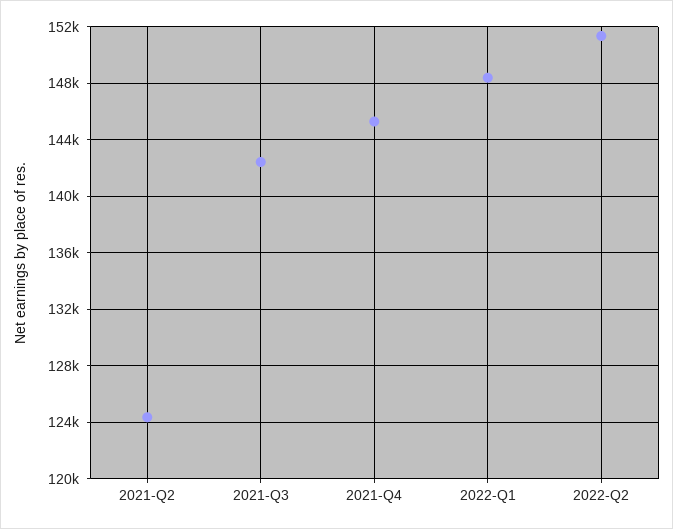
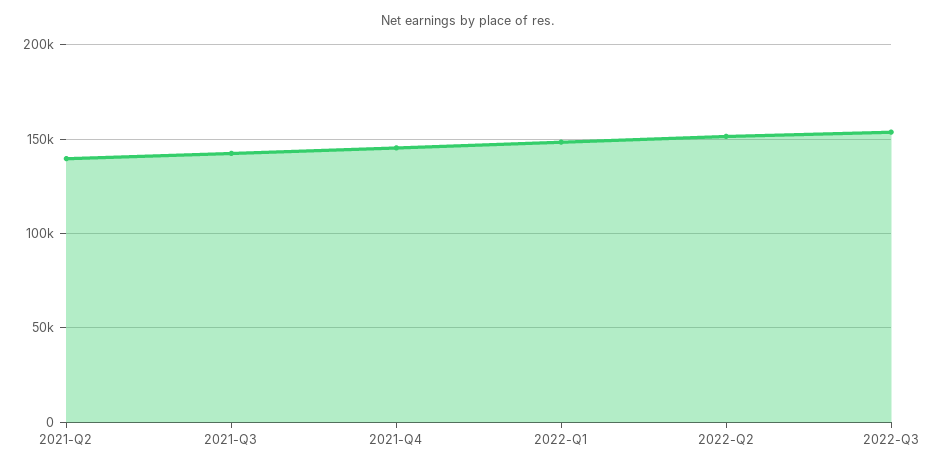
2021-Q2: 124500 -> 140000
2022-Q3: none -> 155000

